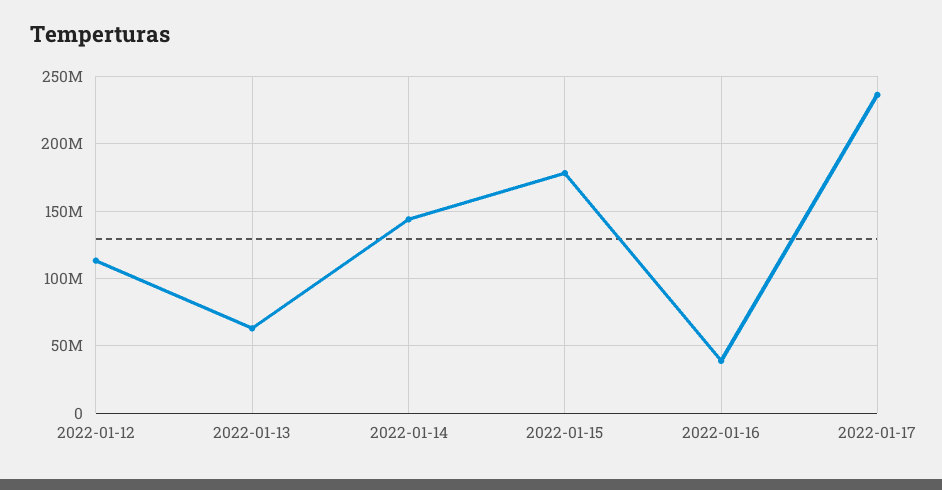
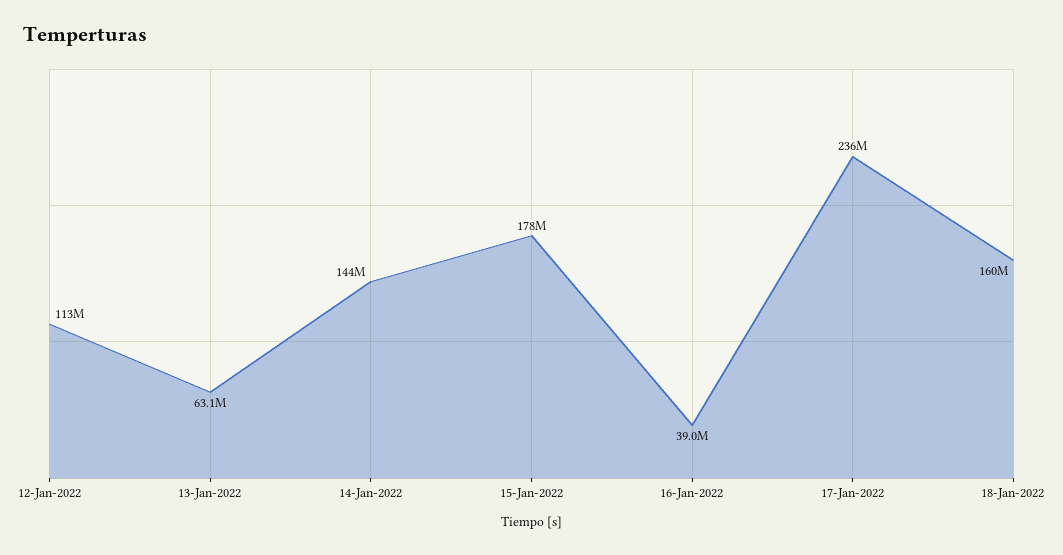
18-Jan-2022: none -> 160000000

